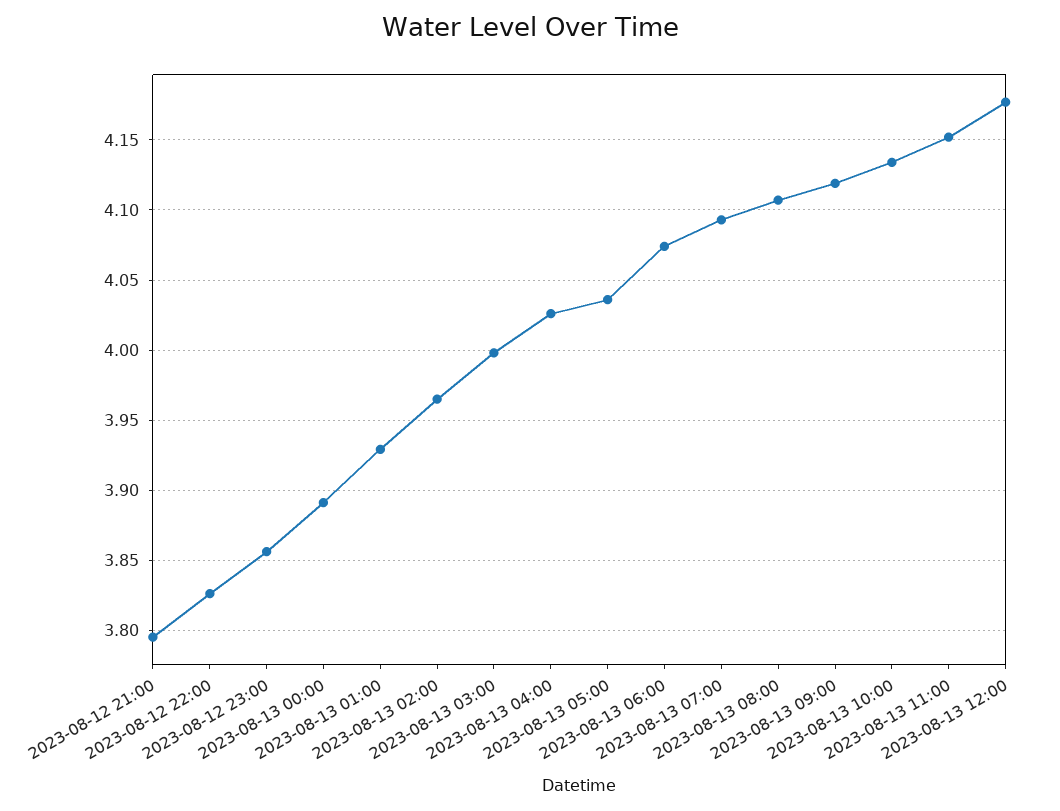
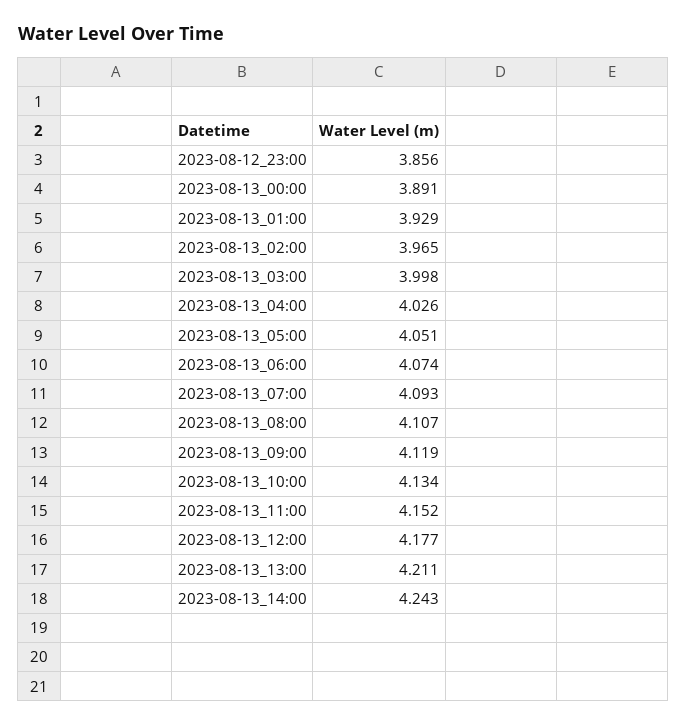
2023-08-12 21:00: 3.795 -> none
2023-08-12 22:00: 3.825 -> none
2023-08-13 05:00: 4.035 -> 4.051
2023-08-13_13:00: none -> 4.211
2023-08-13_14:00: none -> 4.243

